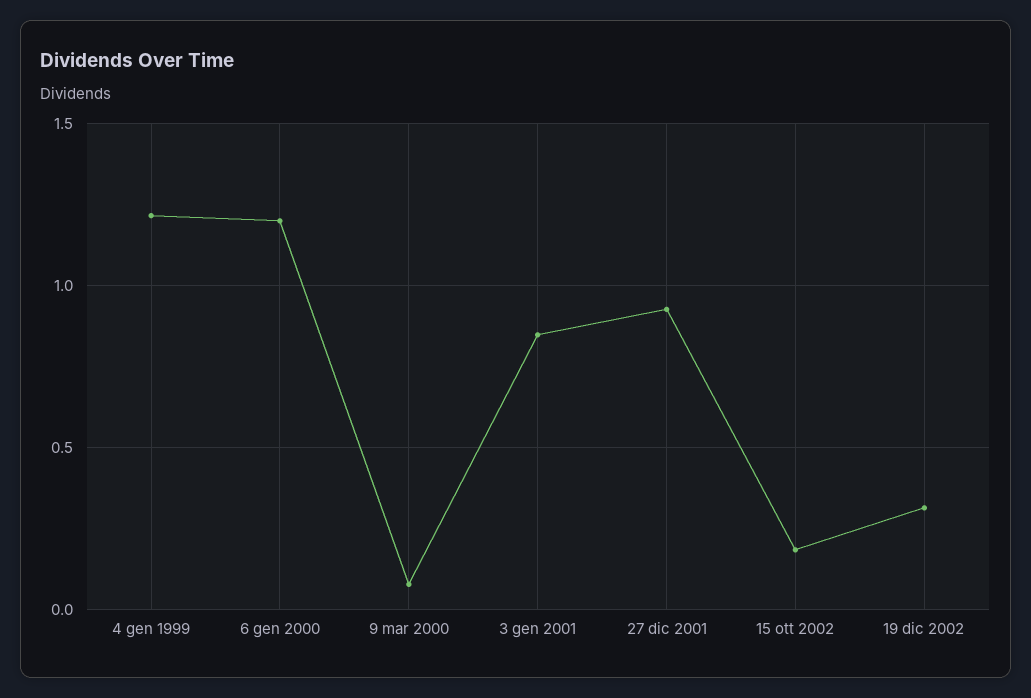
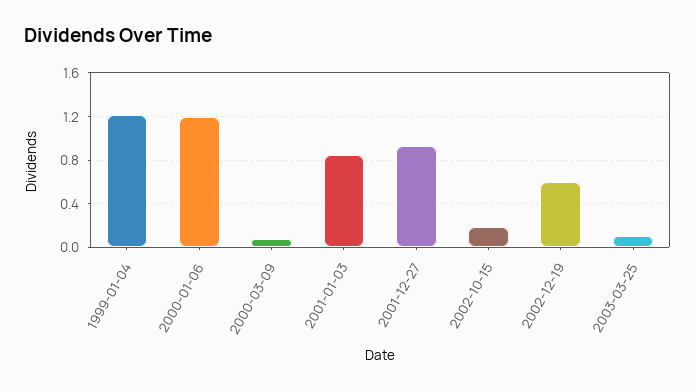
19 dic 2002: 0.3 -> 0.6
2003-03-25: none -> 0.1

